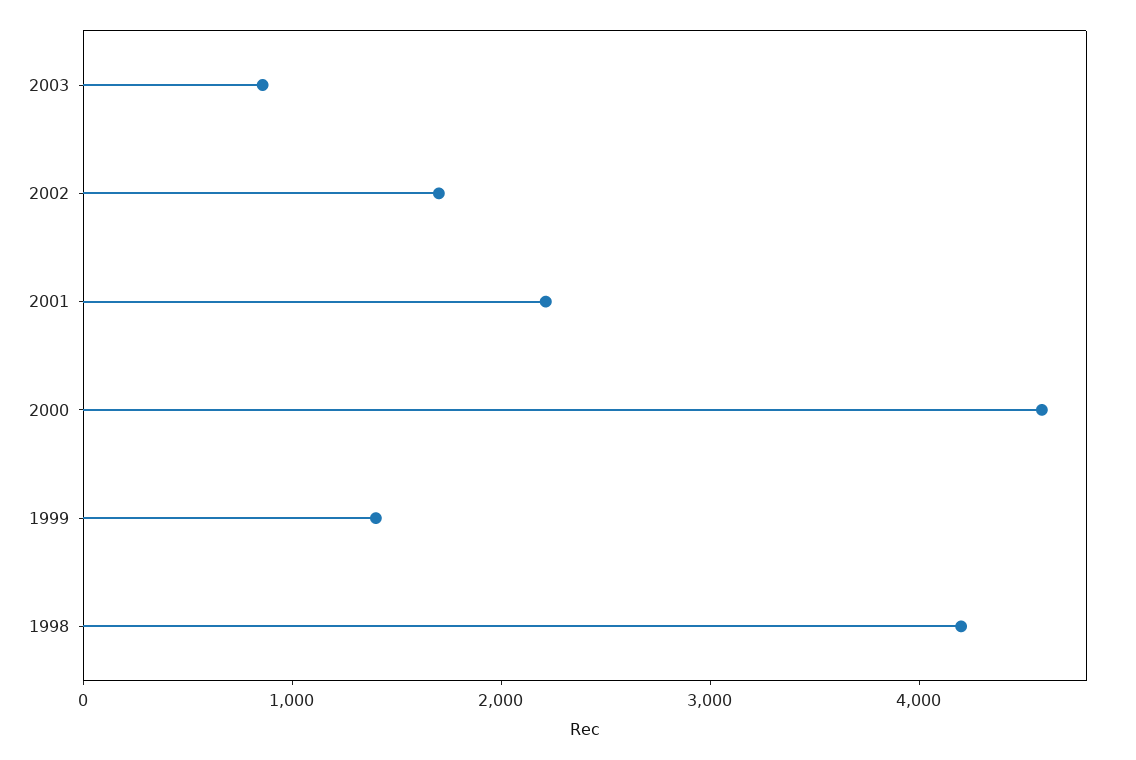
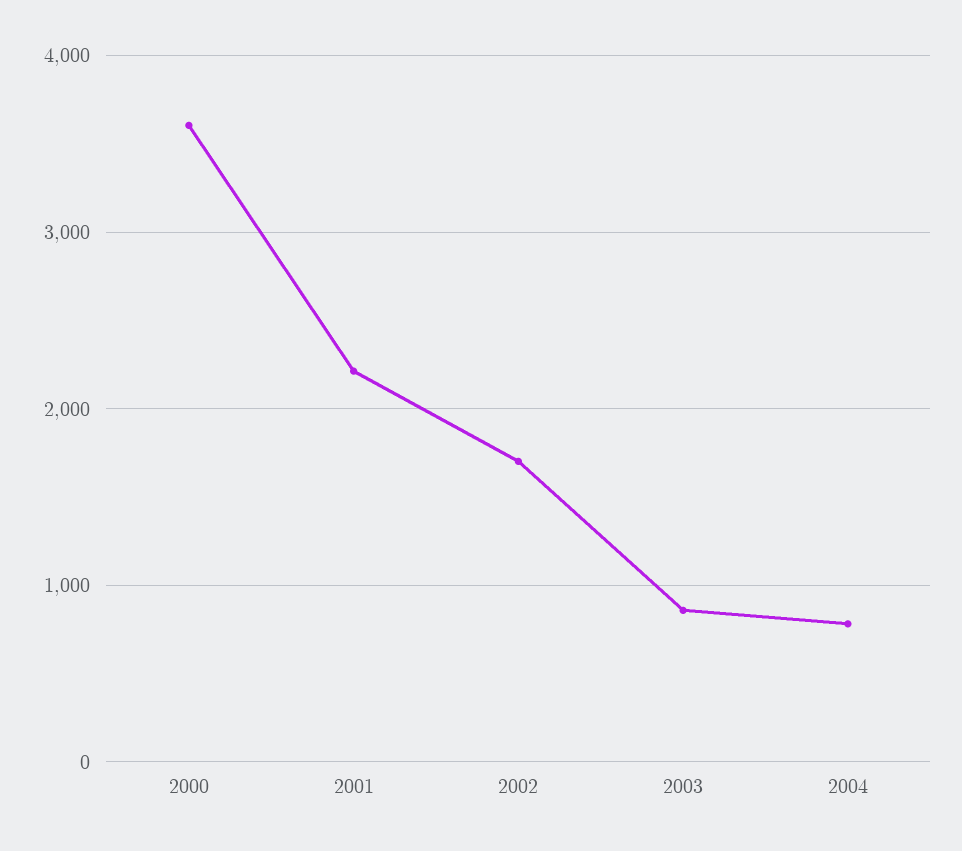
2000: 4600 -> 3600
1999: 1400 -> none
1998: 4200 -> none
2004: none -> 800

